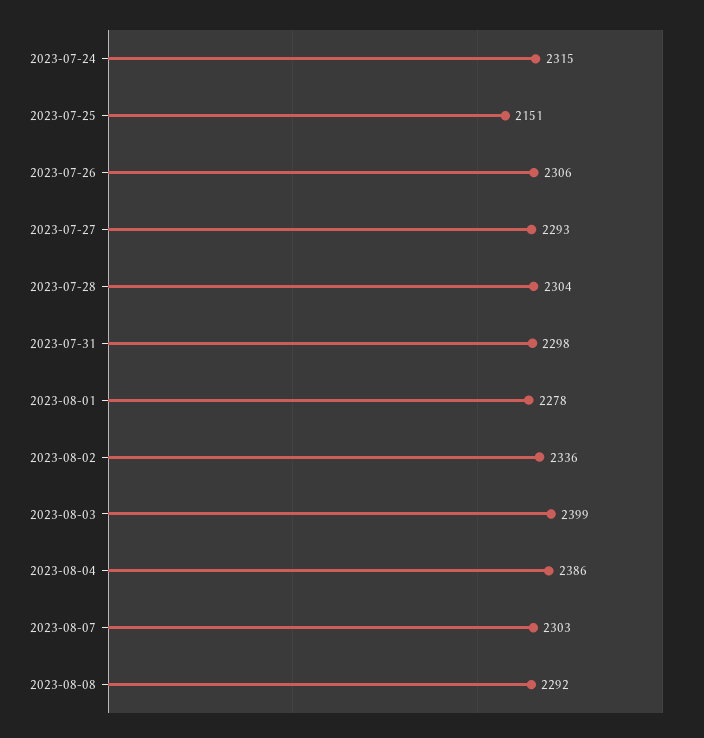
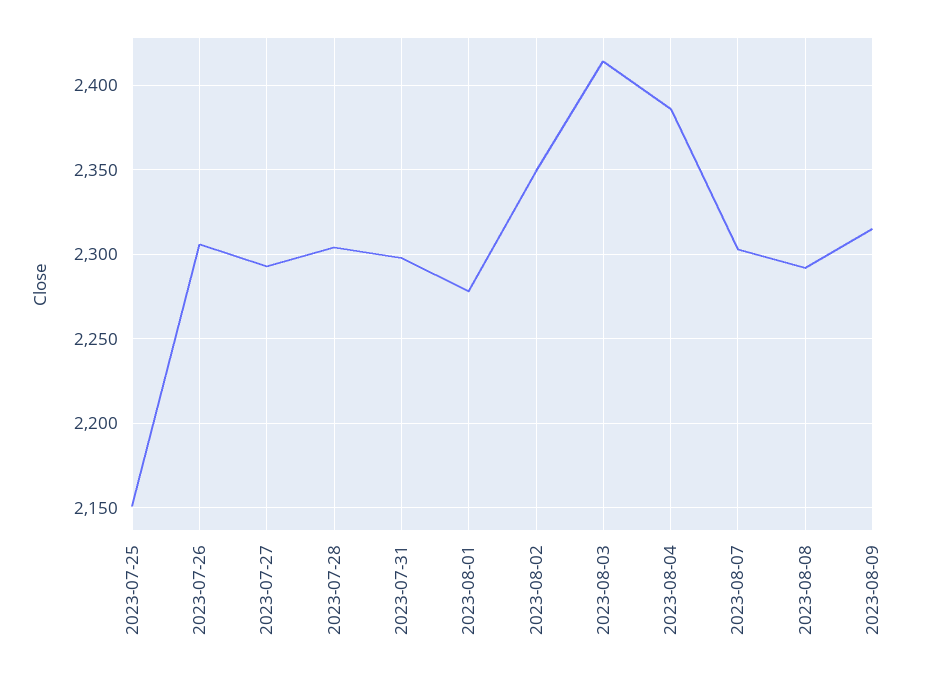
2023-07-24: 2315 -> none
2023-08-02: 2336 -> 2350
2023-08-03: 2399 -> 2415
2023-08-09: none -> 2315

